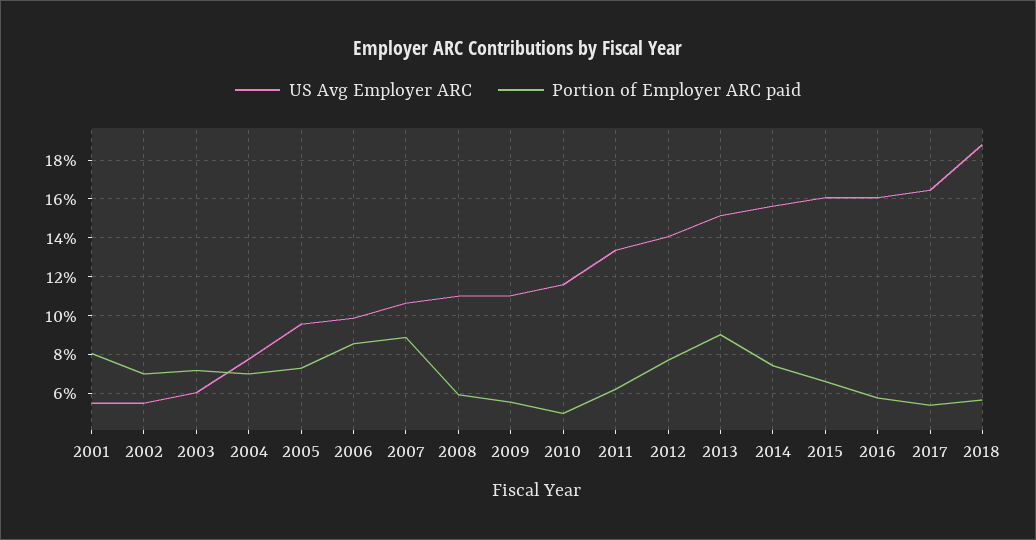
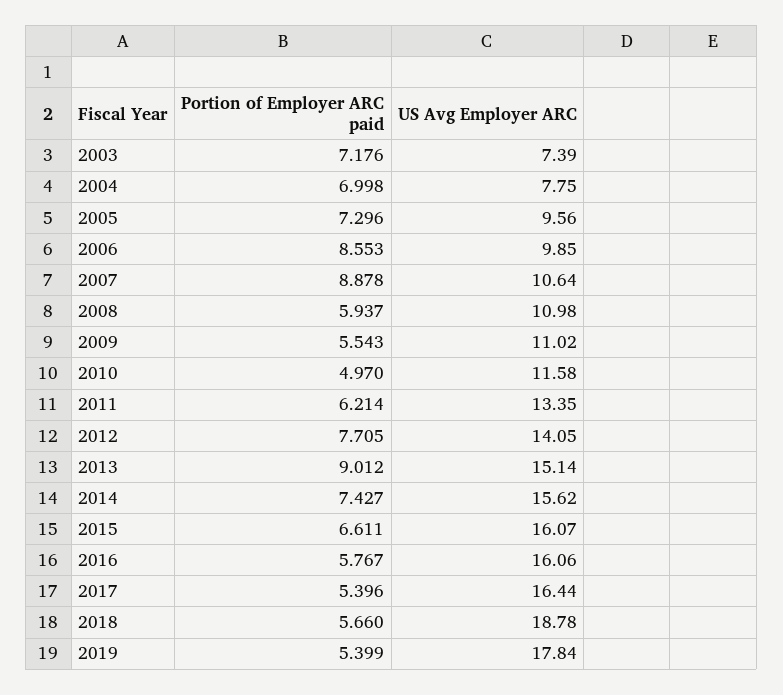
US Avg Employer ARC, 2001: 5.5 -> none
Portion of Employer ARC paid, 2001: 8 -> none
US Avg Employer ARC, 2002: 5.5 -> none
Portion of Employer ARC paid, 2002: 7 -> none
US Avg Employer ARC, 2003: 6 -> 7.39
Portion of Employer ARC paid, 2019: none -> 5.399
US Avg Employer ARC, 2019: none -> 17.84

